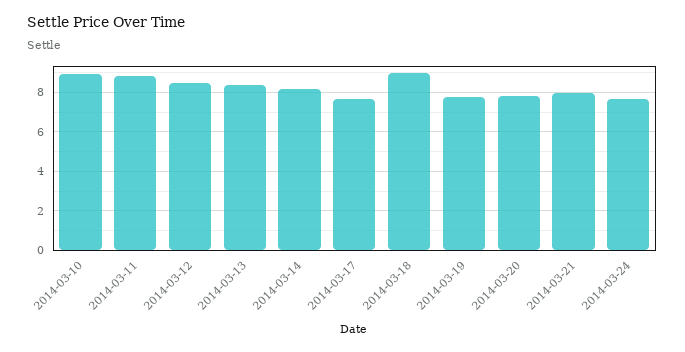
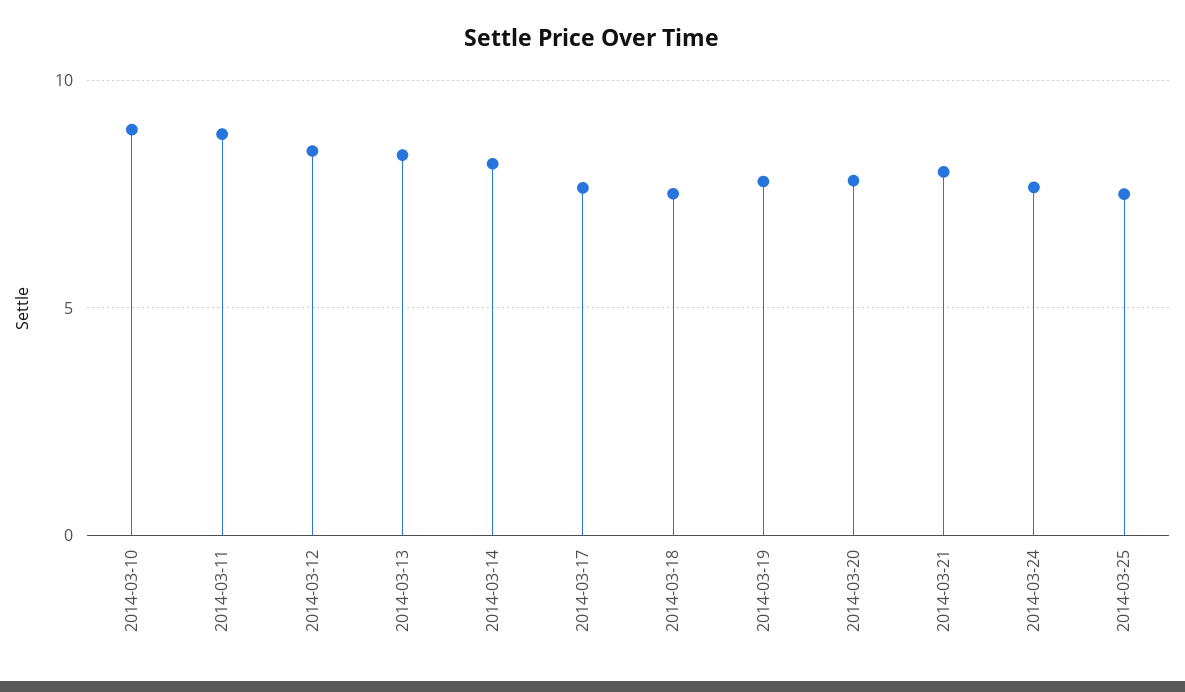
2014-03-18: 9 -> 7.5
2014-03-25: none -> 7.5

